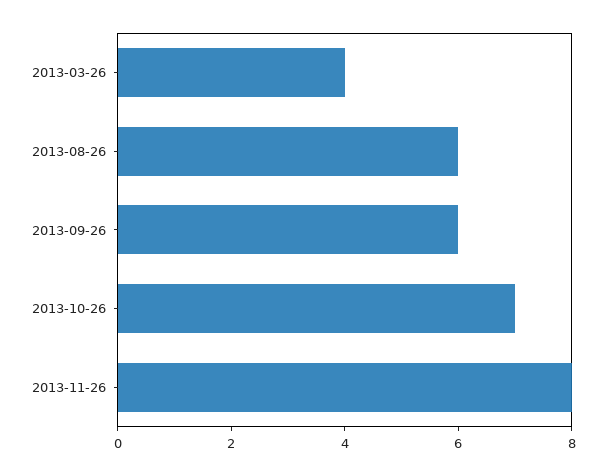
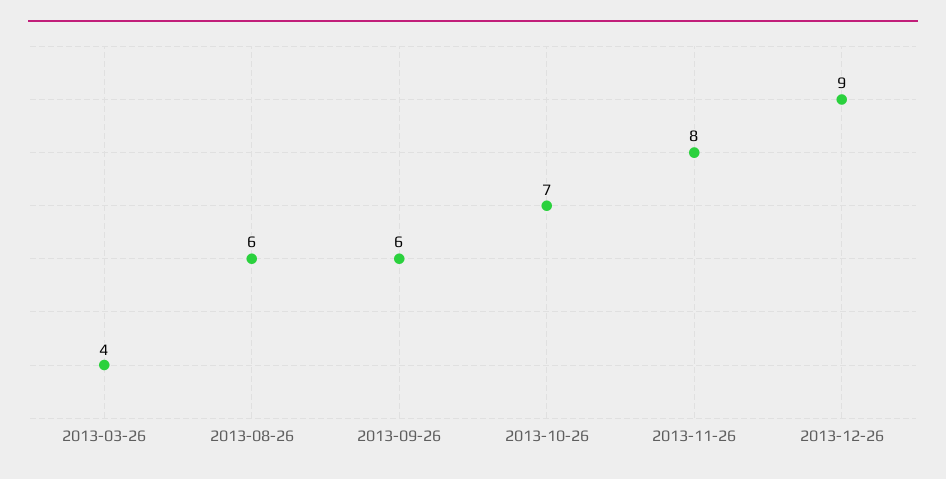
2013-12-26: none -> 9

